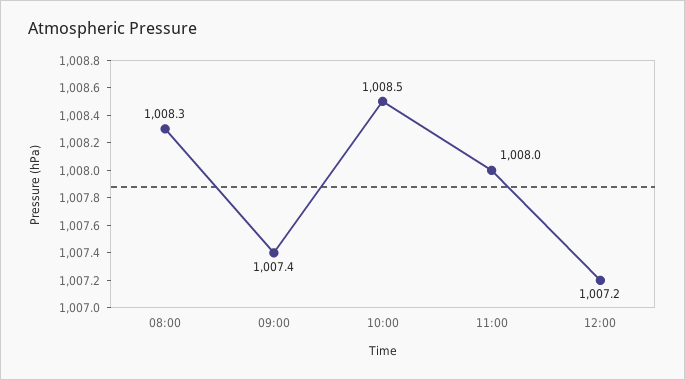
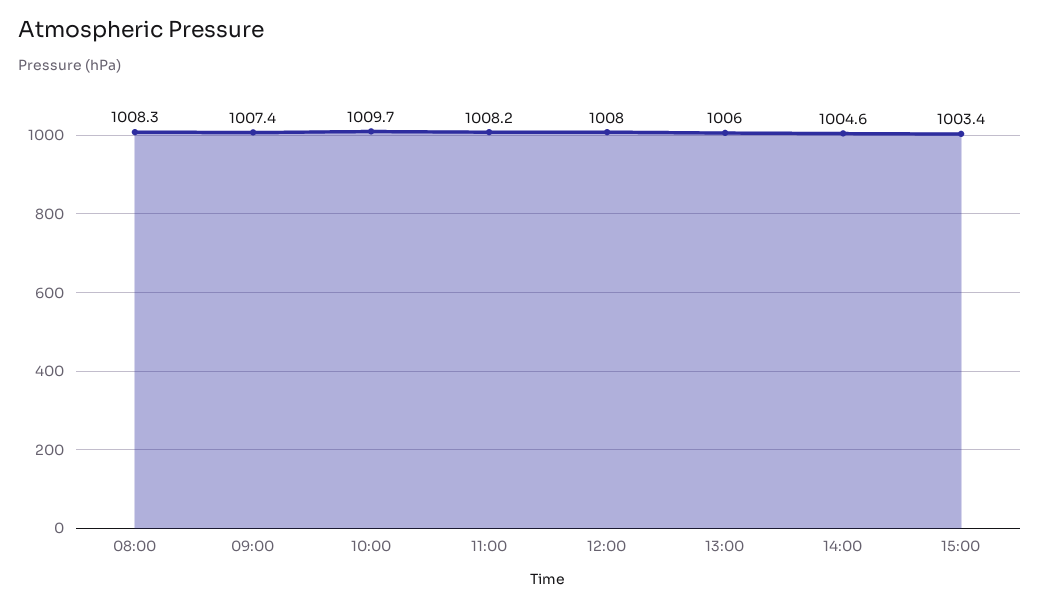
10:00: 1008.5 -> 1009.7
11:00: 1008 -> 1008.2
12:00: 1007.2 -> 1008
13:00: none -> 1006
14:00: none -> 1004.6
15:00: none -> 1003.4

